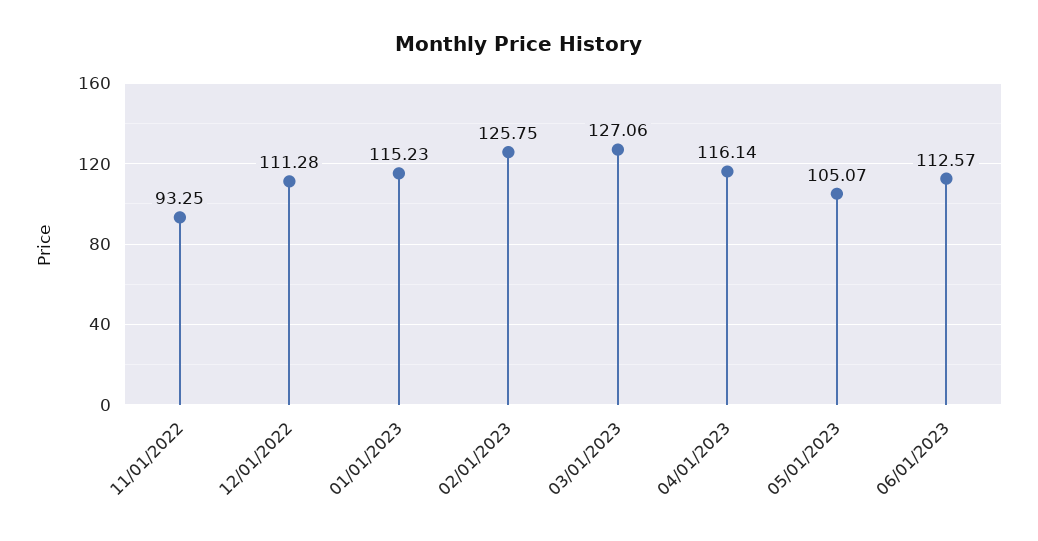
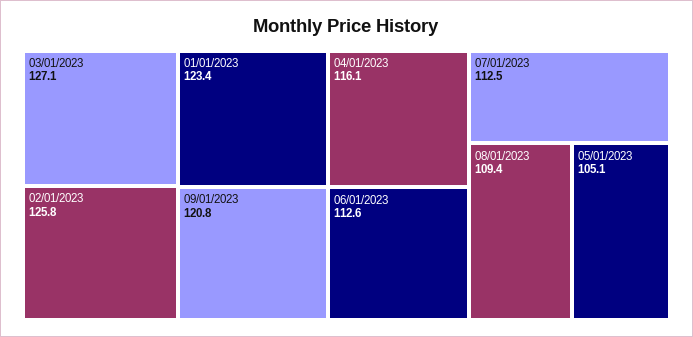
11/01/2022: 93.25 -> none
12/01/2022: 111.28 -> none
01/01/2023: 115.23 -> 123.4
09/01/2023: none -> 120.8
07/01/2023: none -> 112.5
08/01/2023: none -> 109.4

